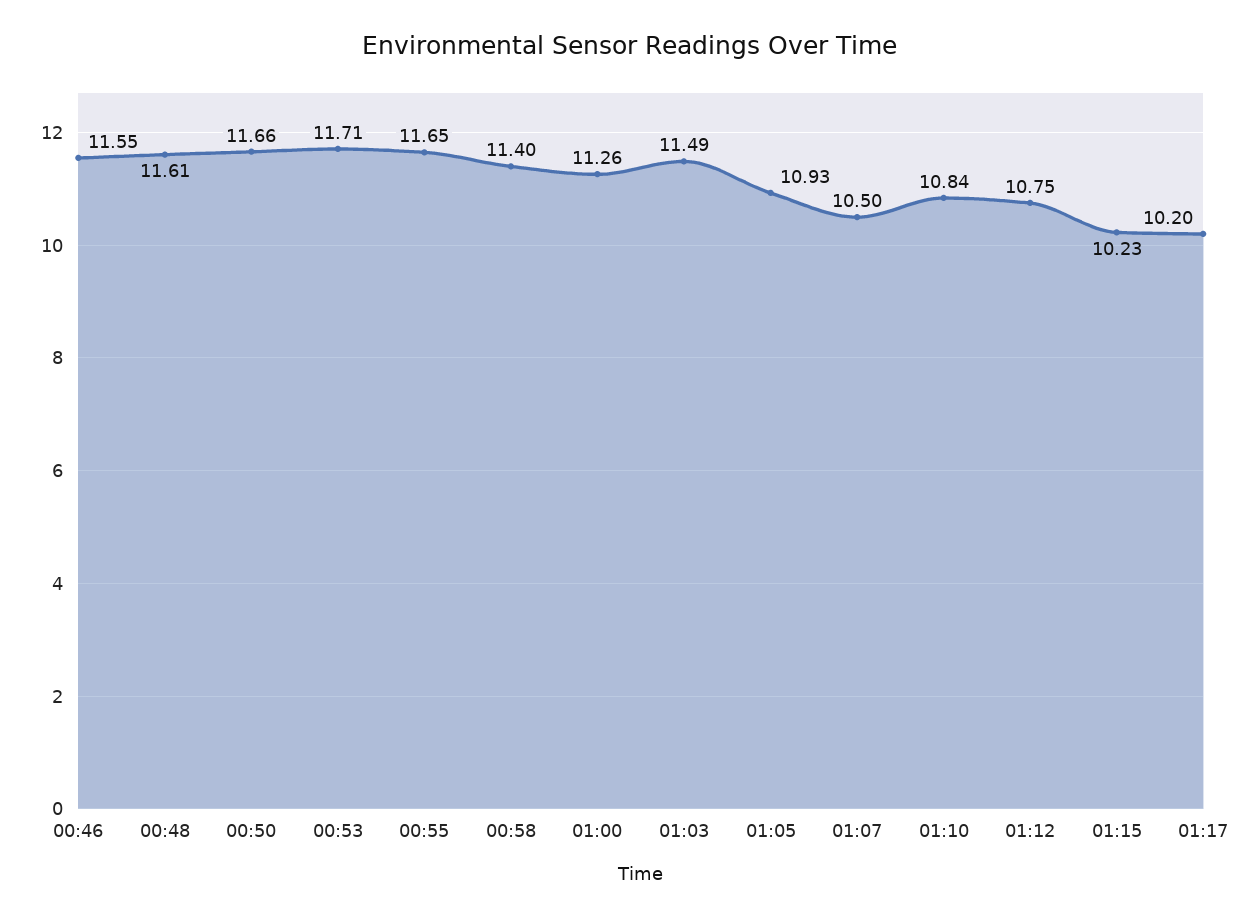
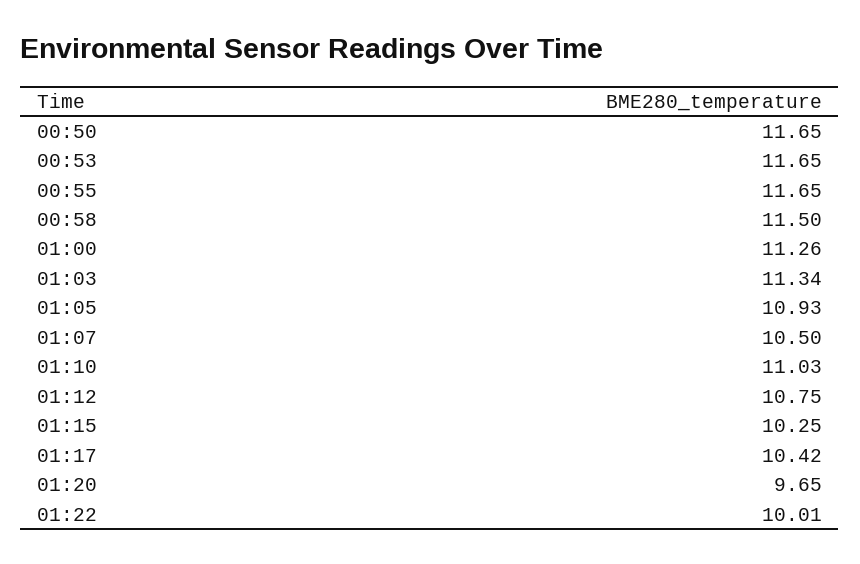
00:46: 11.55 -> none
00:48: 11.61 -> none
00:50: 11.66 -> 11.65
00:53: 11.71 -> 11.65
00:58: 11.4 -> 11.5
01:03: 11.49 -> 11.34
01:10: 10.84 -> 11.03
01:15: 10.23 -> 10.25
01:17: 10.2 -> 10.42
01:20: none -> 9.65
01:22: none -> 10.01

